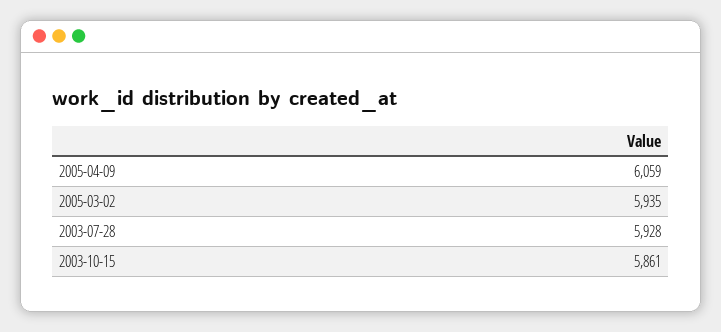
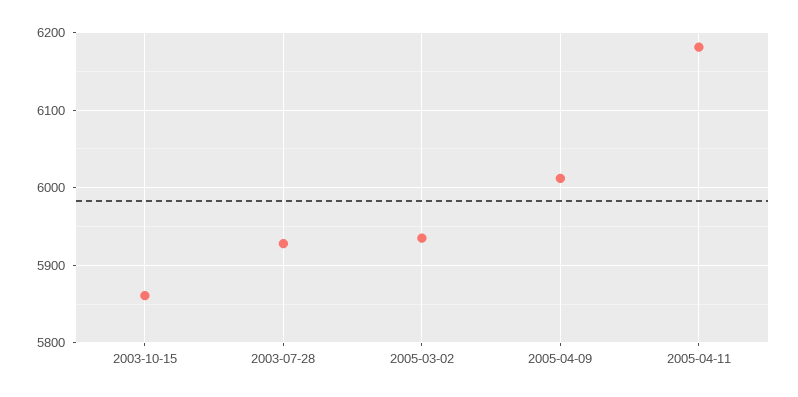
2005-04-09: 6059 -> 6010
2005-04-11: none -> 6180

